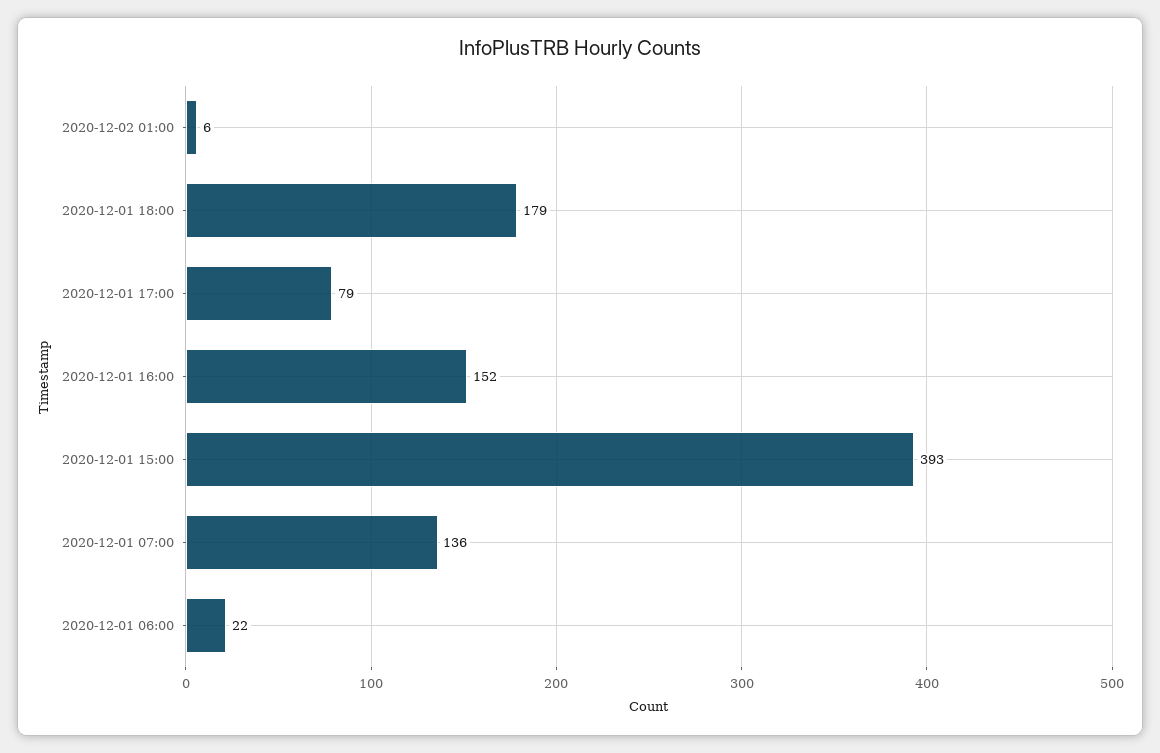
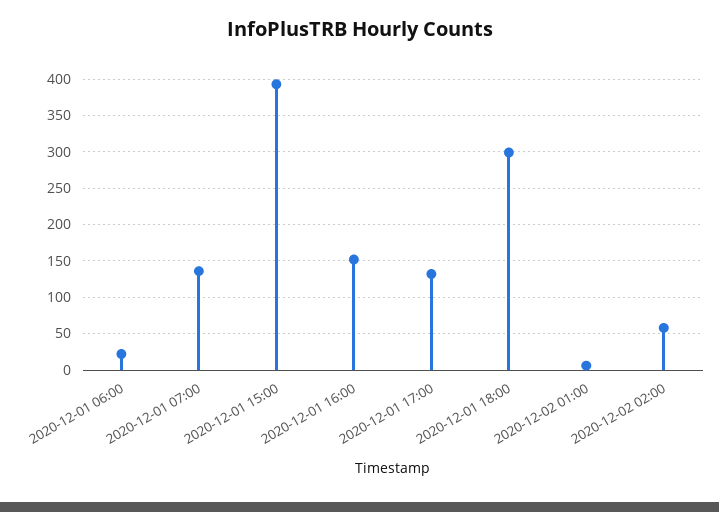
2020-12-01 18:00: 179 -> 300
2020-12-01 17:00: 79 -> 130
2020-12-02 02:00: none -> 60

